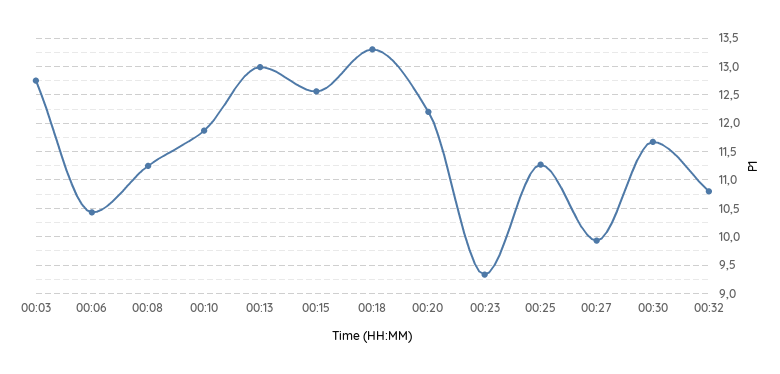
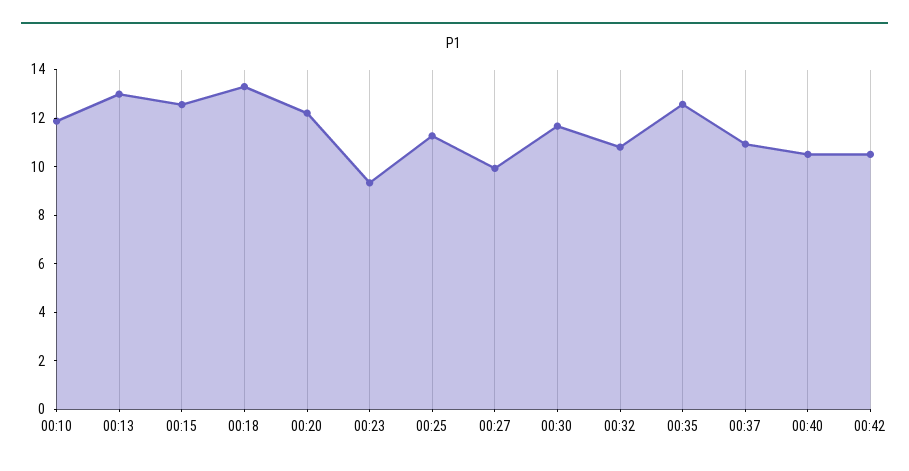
00:03: 12.75 -> none
00:06: 10.5 -> none
00:08: 11.25 -> none
00:35: none -> 12.5
00:37: none -> 11
00:40: none -> 10.5
00:42: none -> 10.5

